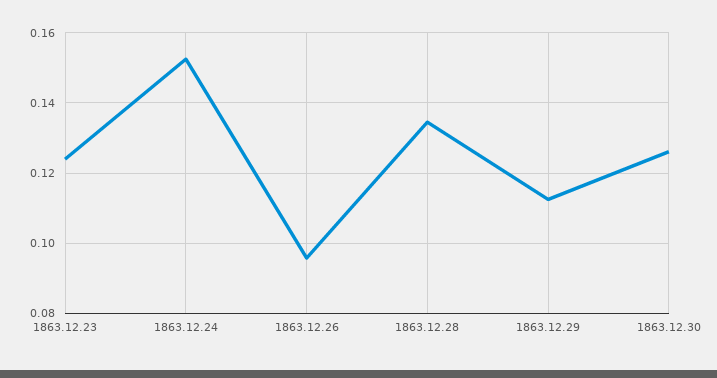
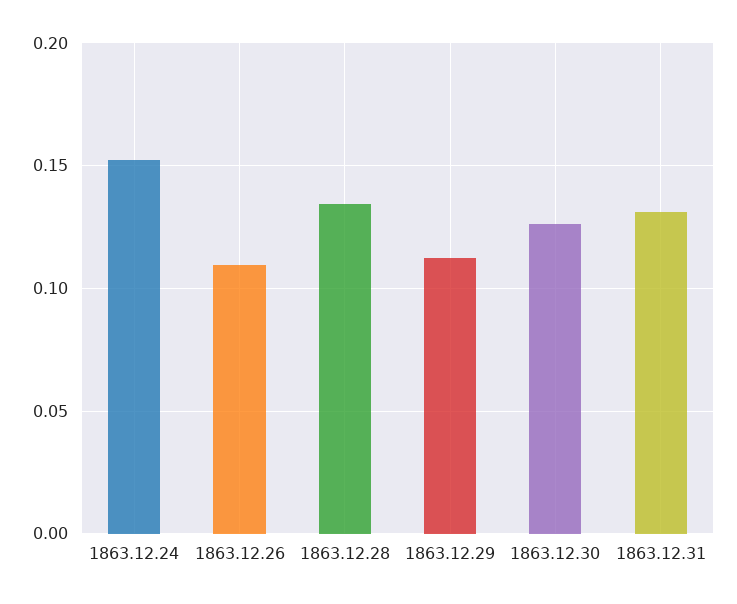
1863.12.23: 0.124 -> none
1863.12.26: 0.096 -> 0.11
1863.12.31: none -> 0.13

